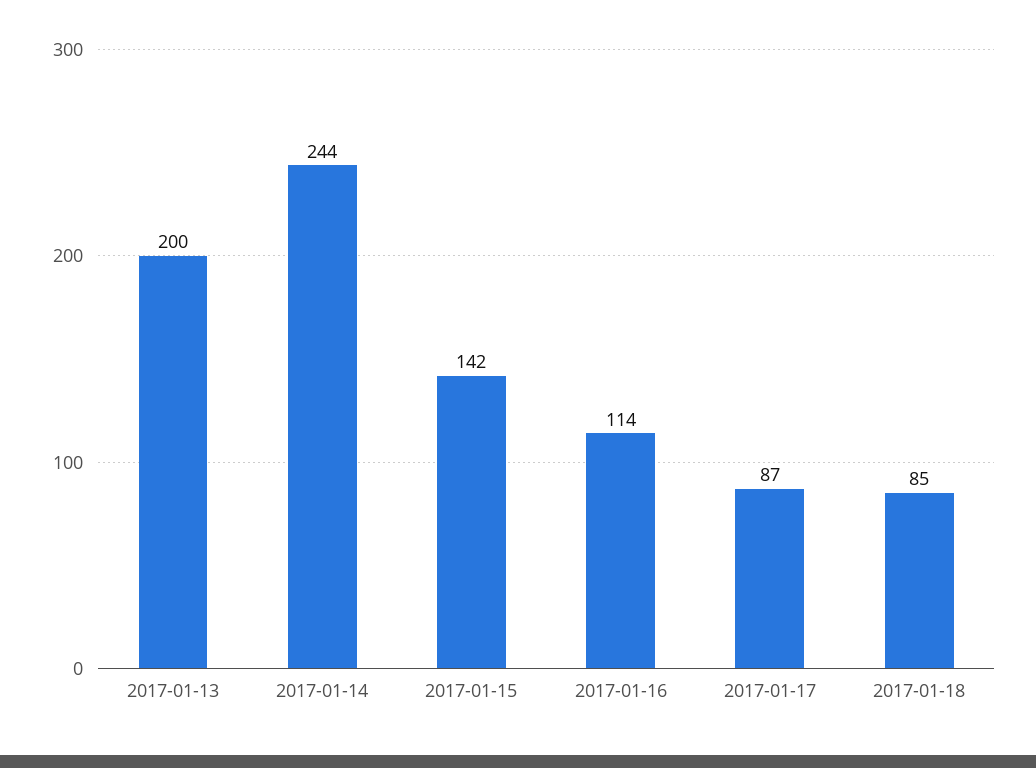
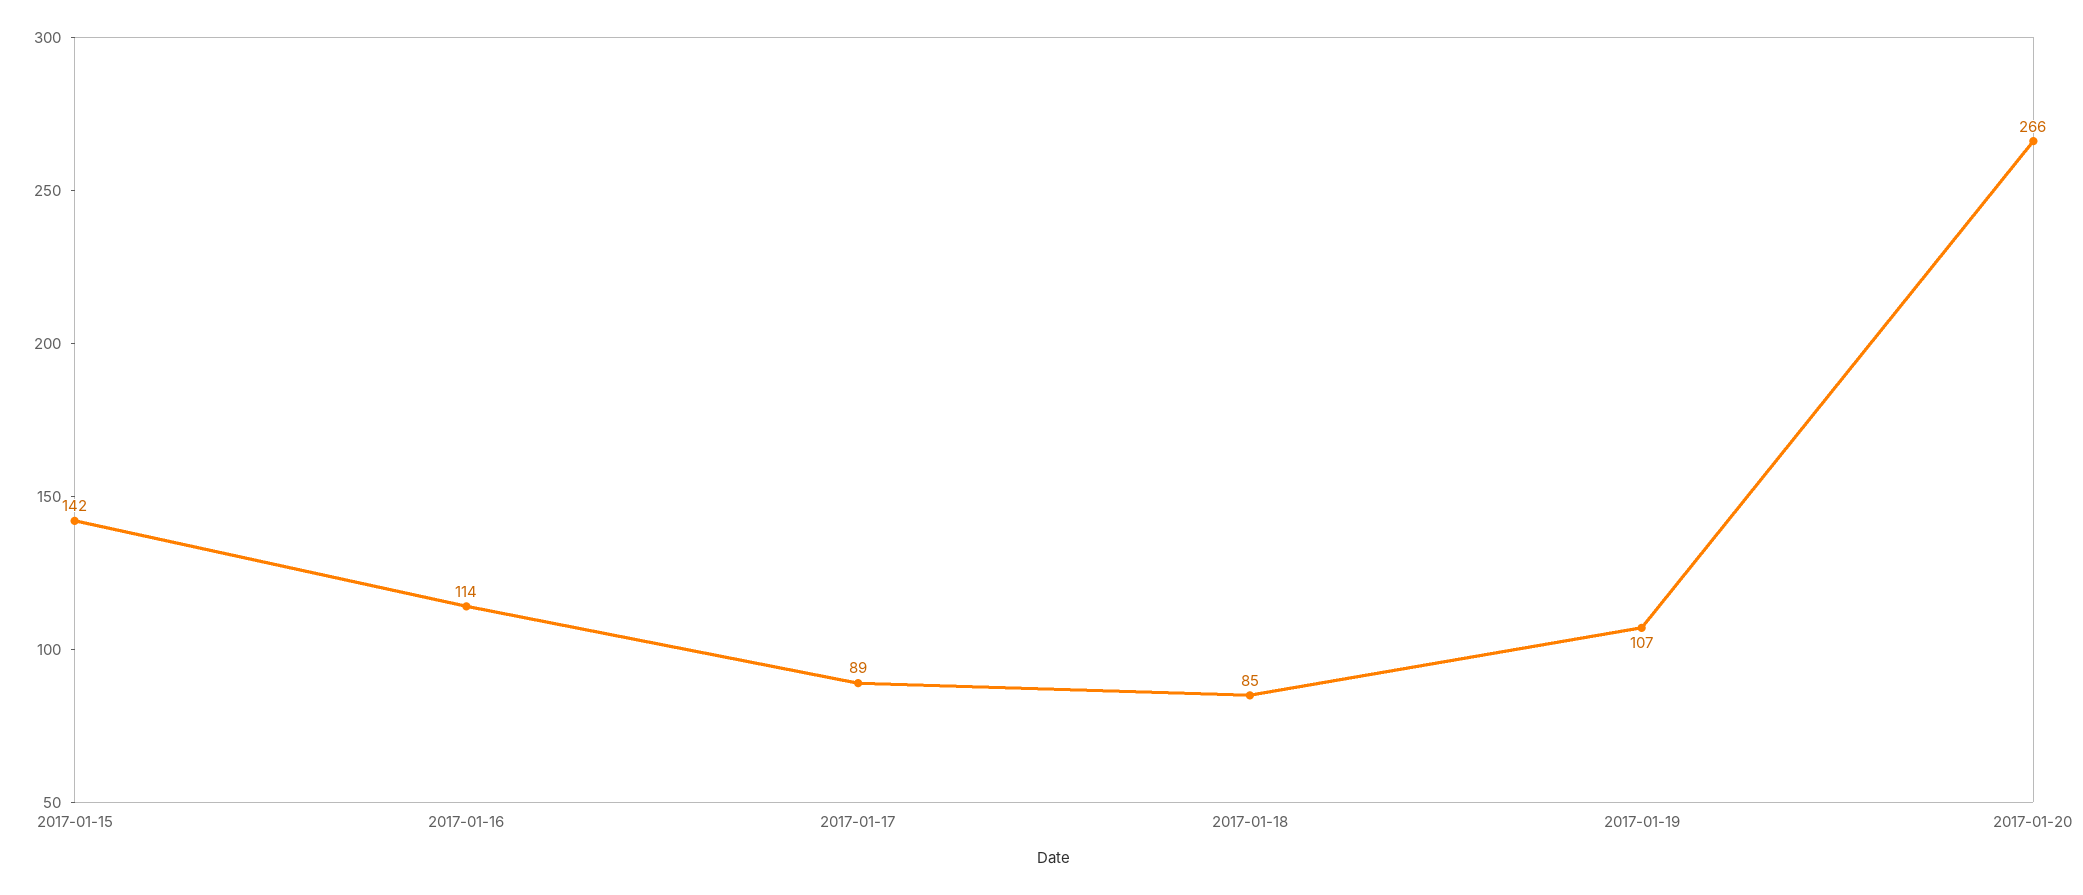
2017-01-13: 200 -> none
2017-01-14: 244 -> none
2017-01-17: 87 -> 89
2017-01-19: none -> 107
2017-01-20: none -> 266

